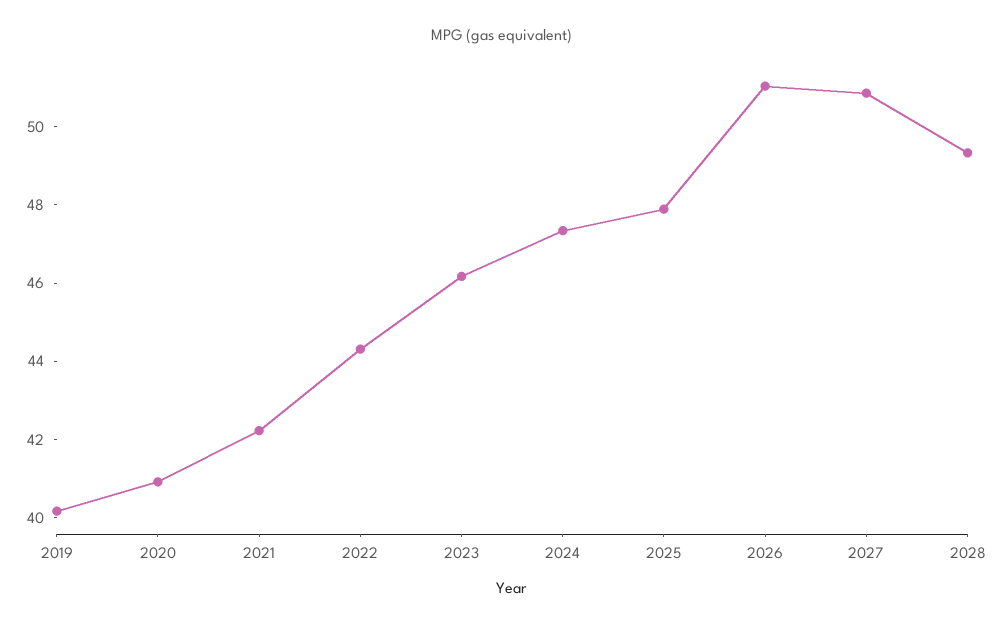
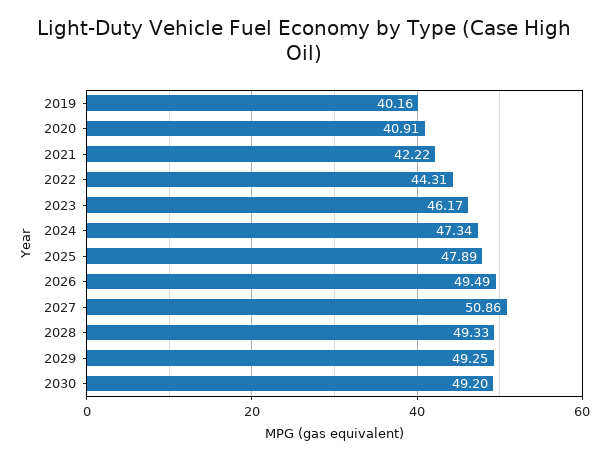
2026: 51 -> 49.49
2029: none -> 49.25
2030: none -> 49.2

